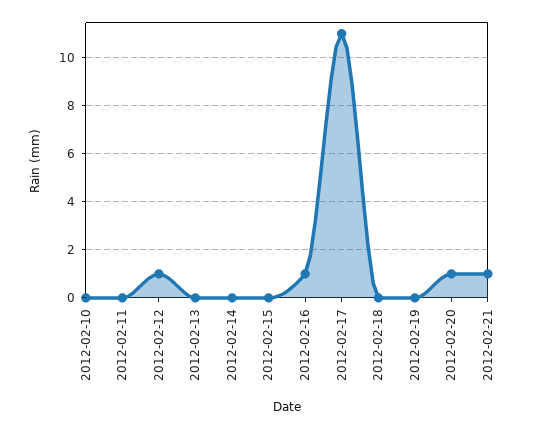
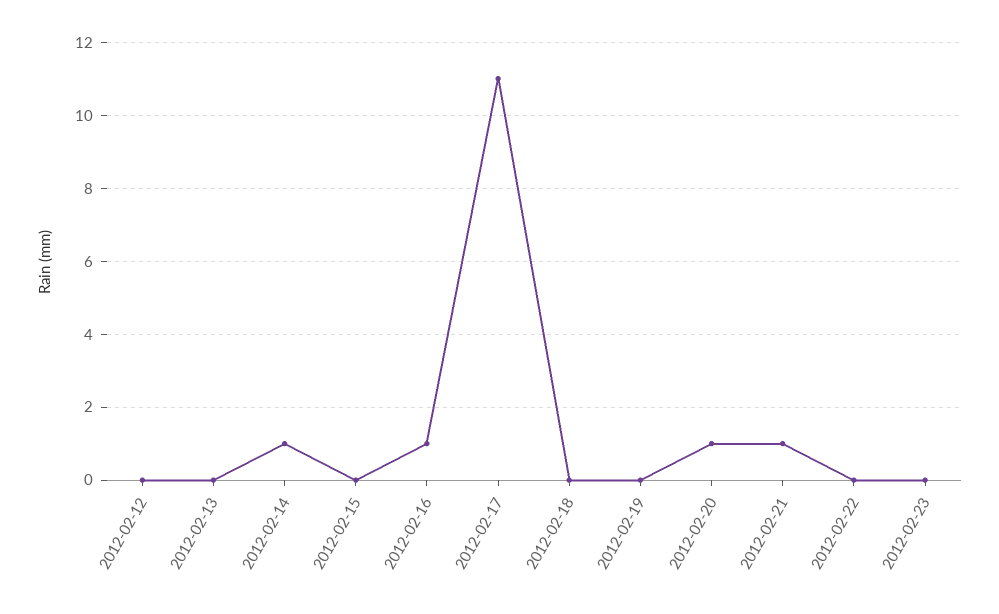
2012-02-10: 0 -> none
2012-02-11: 0 -> none
2012-02-12: 1 -> 0
2012-02-14: 0 -> 1
2012-02-22: none -> 0
2012-02-23: none -> 0

